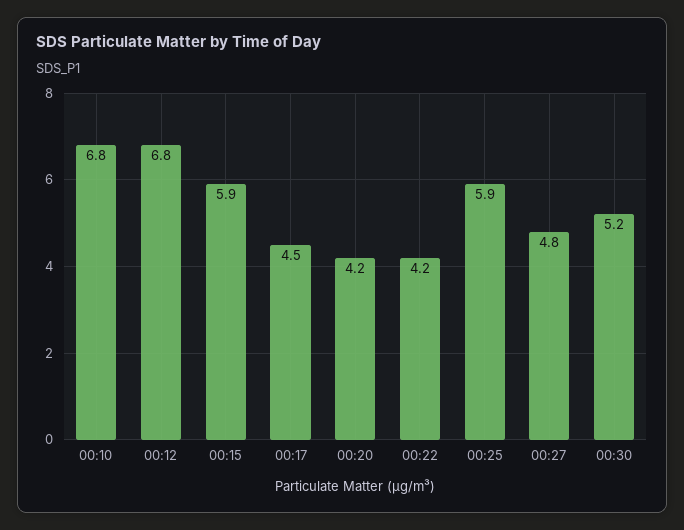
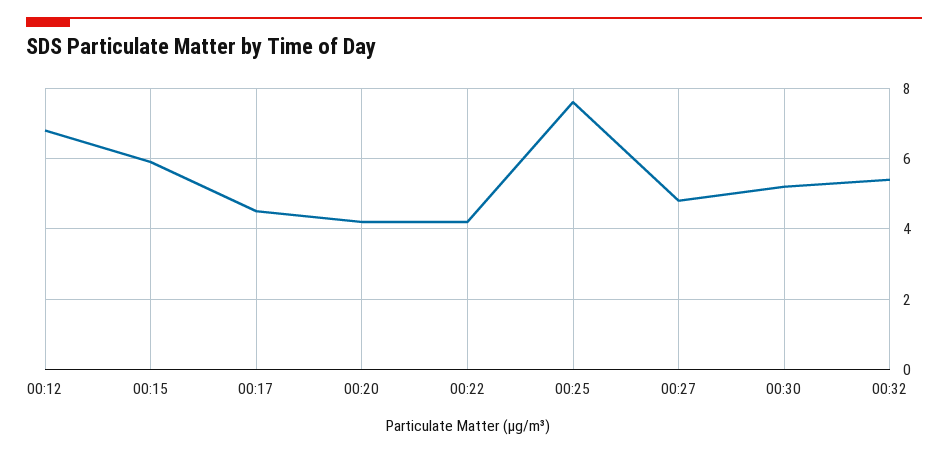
00:10: 6.8 -> none
00:25: 5.9 -> 7.5
00:32: none -> 5.5

